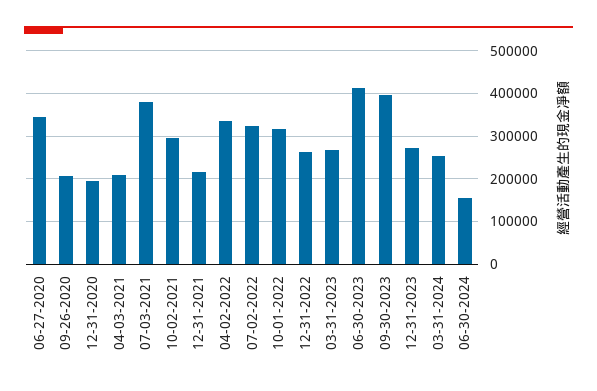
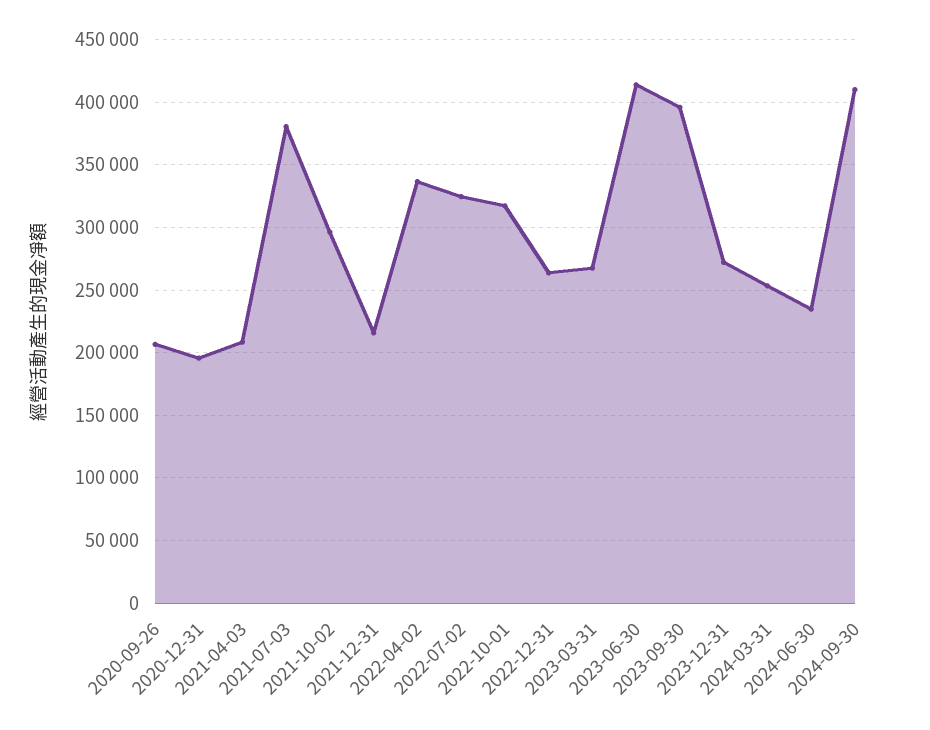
06-27-2020: 340000 -> none
06-30-2024: 160000 -> 235000
2024-09-30: none -> 410000

